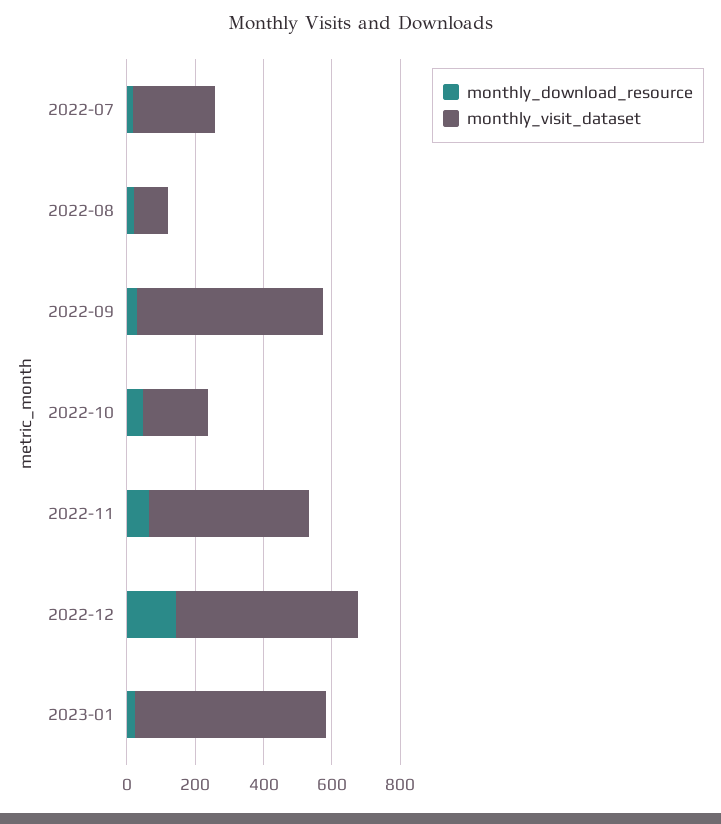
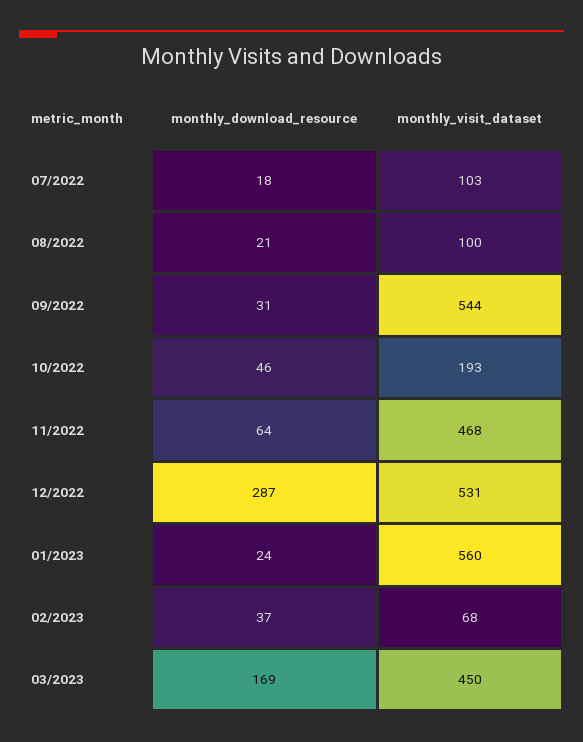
monthly_visit_dataset, 2022-07: 250 -> 103
monthly_download_resource, 2022-12: 150 -> 287
monthly_download_resource, 02/2023: none -> 37
monthly_visit_dataset, 02/2023: none -> 68
monthly_download_resource, 03/2023: none -> 169
monthly_visit_dataset, 03/2023: none -> 450

